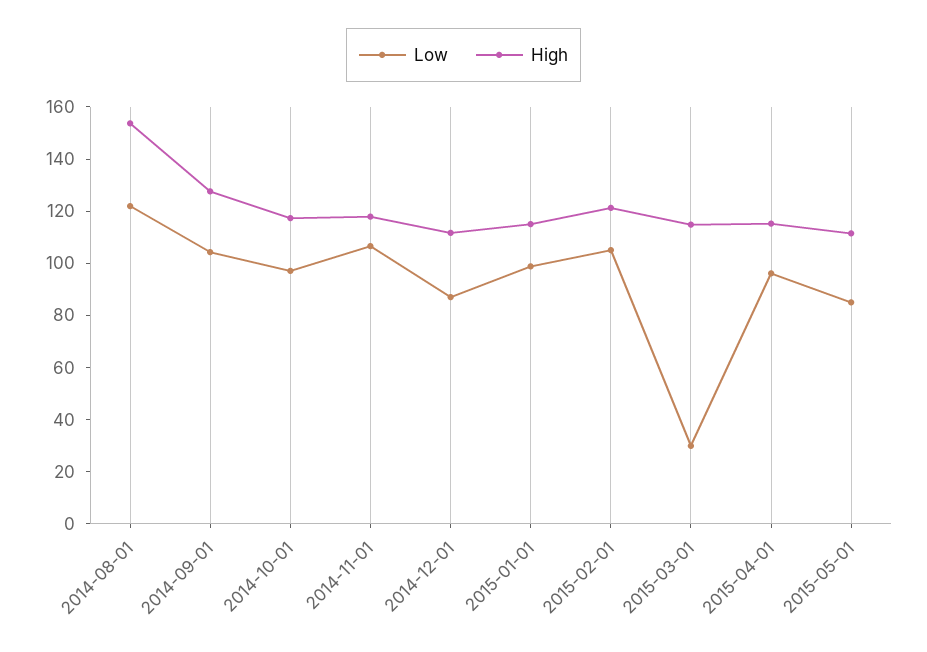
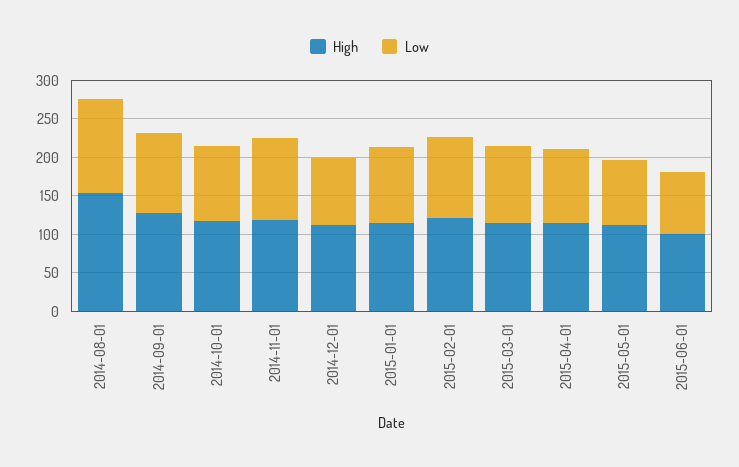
Low, 2015-03-01: 30 -> 100
High, 2015-06-01: none -> 100
Low, 2015-06-01: none -> 75

